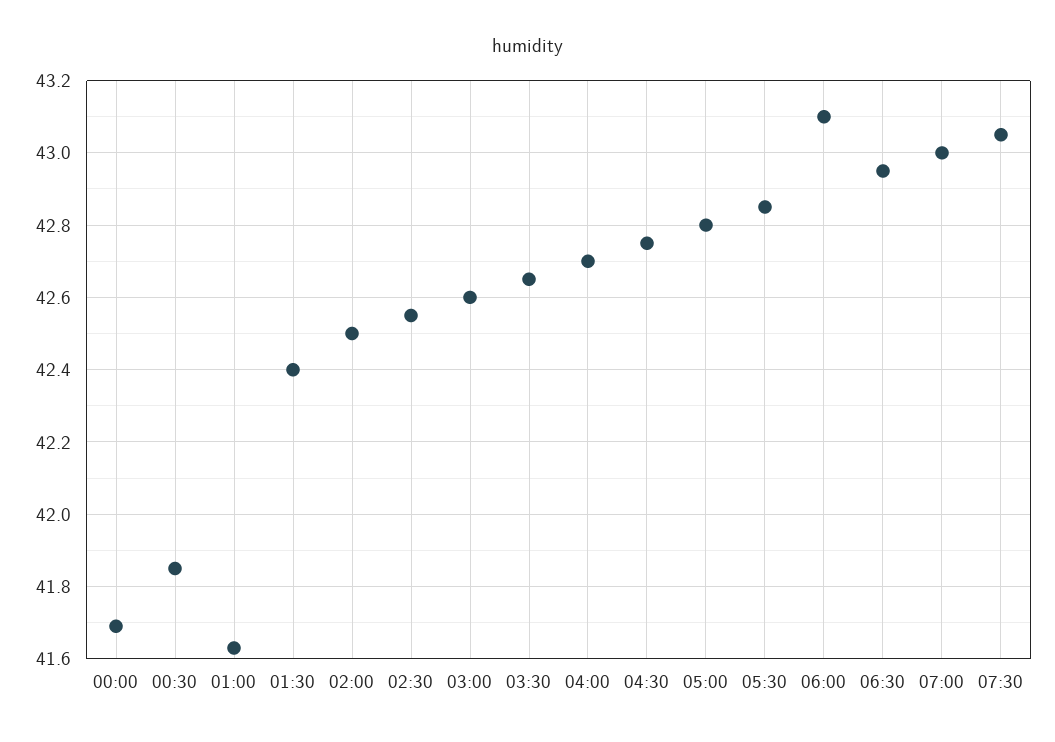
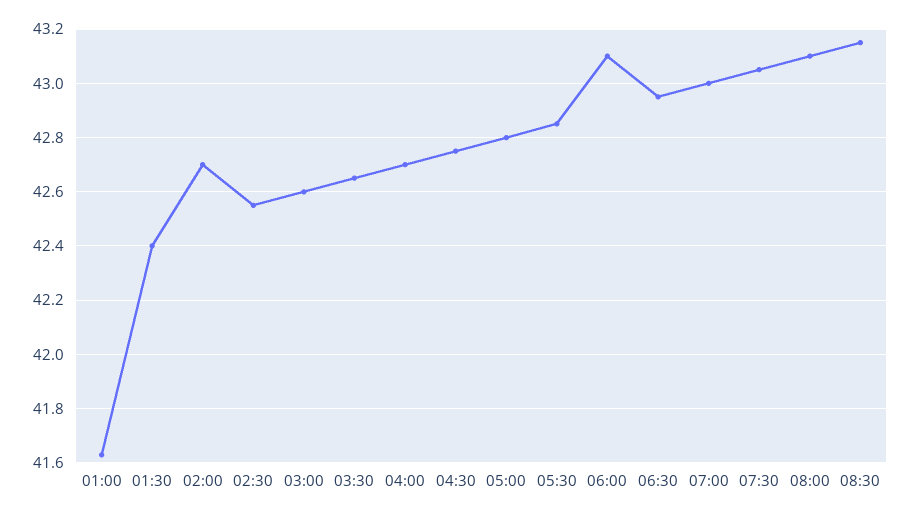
00:00: 41.7 -> none
00:30: 41.85 -> none
02:00: 42.5 -> 42.7
08:00: none -> 43.1
08:30: none -> 43.15

